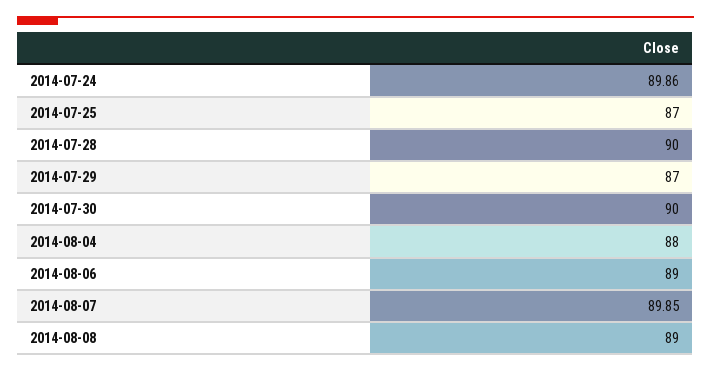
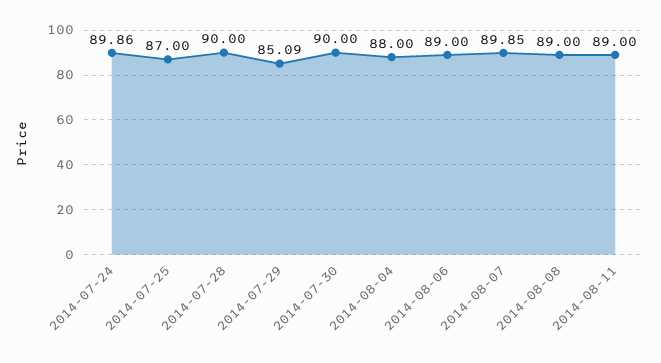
2014-07-29: 87 -> 85.09
2014-08-11: none -> 89

